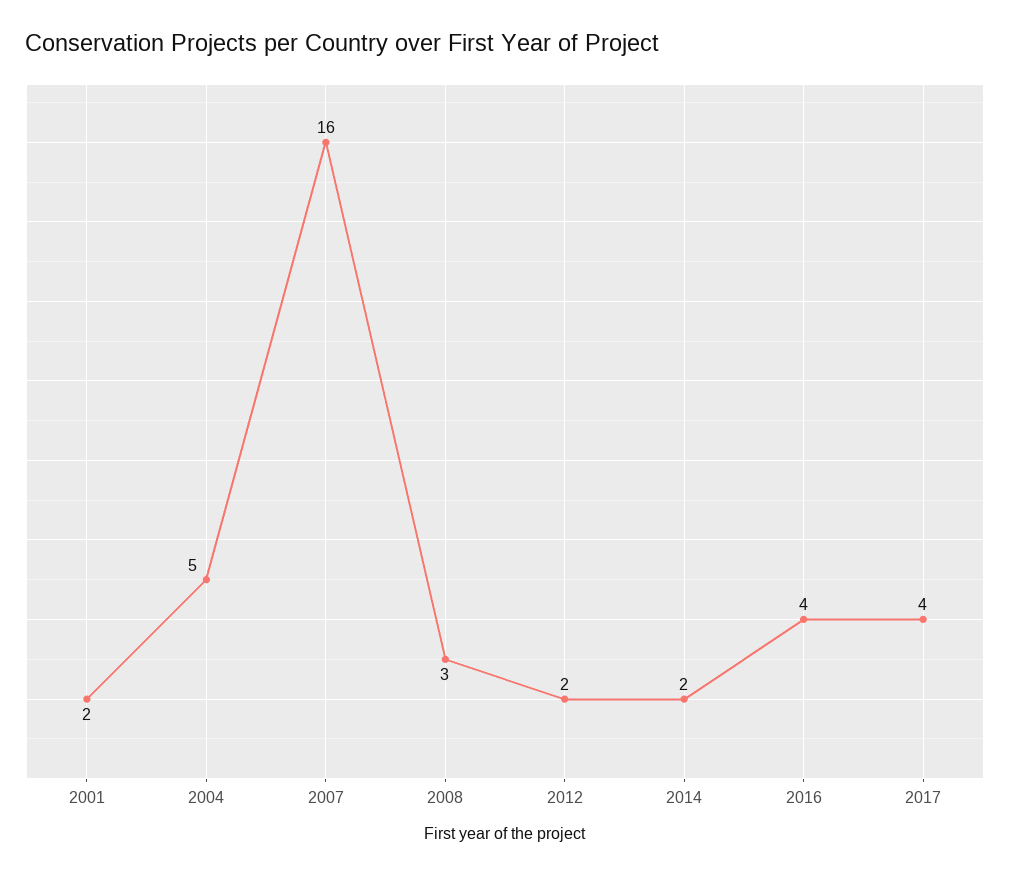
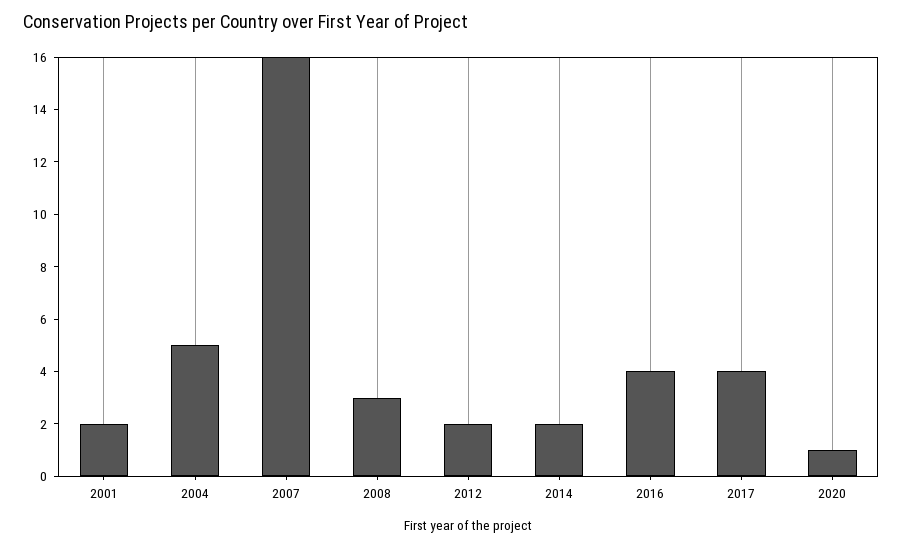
2020: none -> 1

